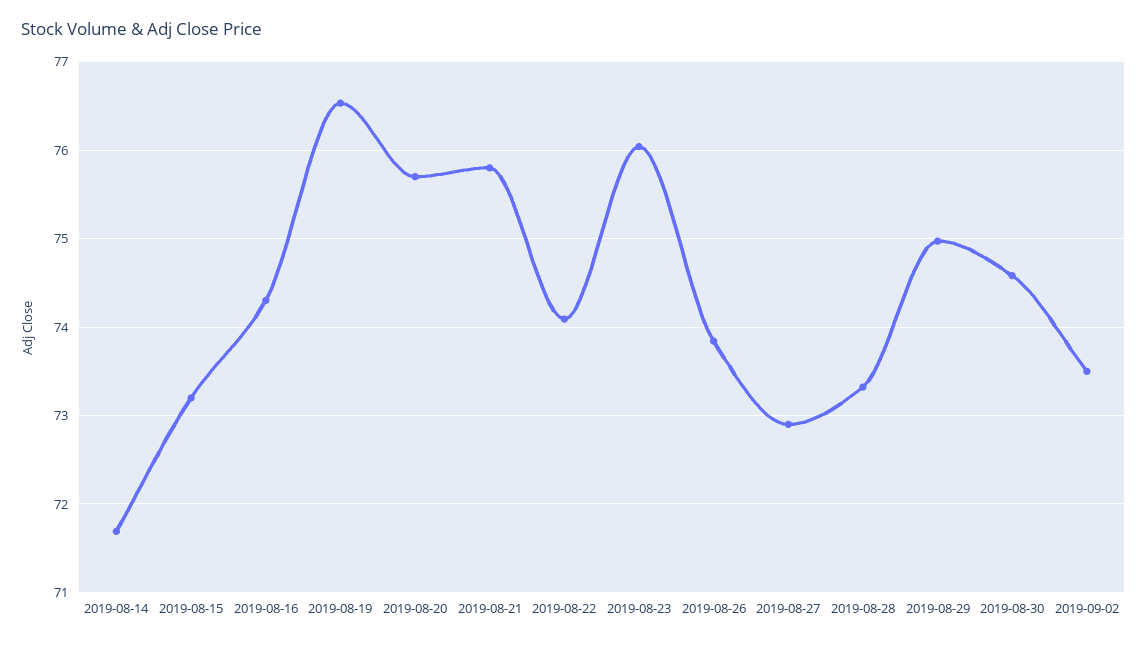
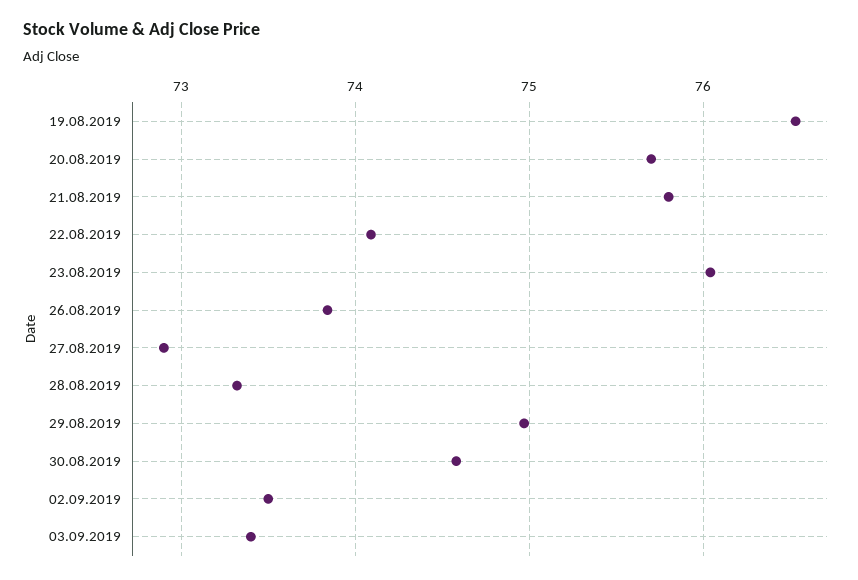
2019-08-14: 71.7 -> none
2019-08-15: 73.2 -> none
2019-08-16: 74.3 -> none
03.09.2019: none -> 73.4

